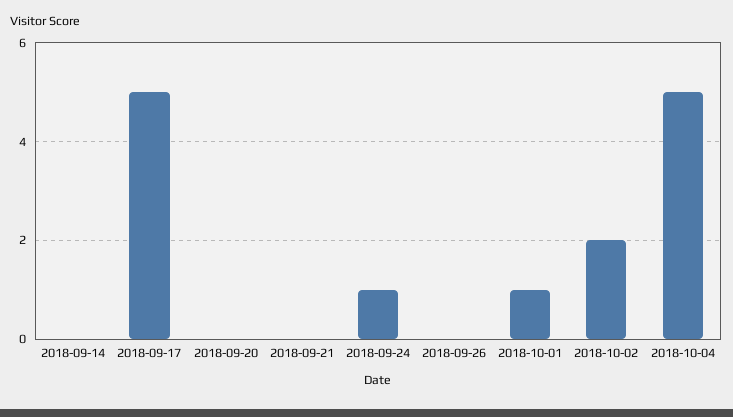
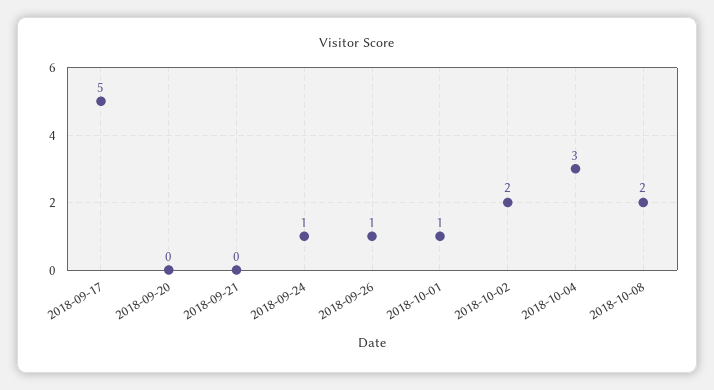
2018-09-14: 0 -> none
2018-09-26: 0 -> 1
2018-10-04: 5 -> 3
2018-10-08: none -> 2

